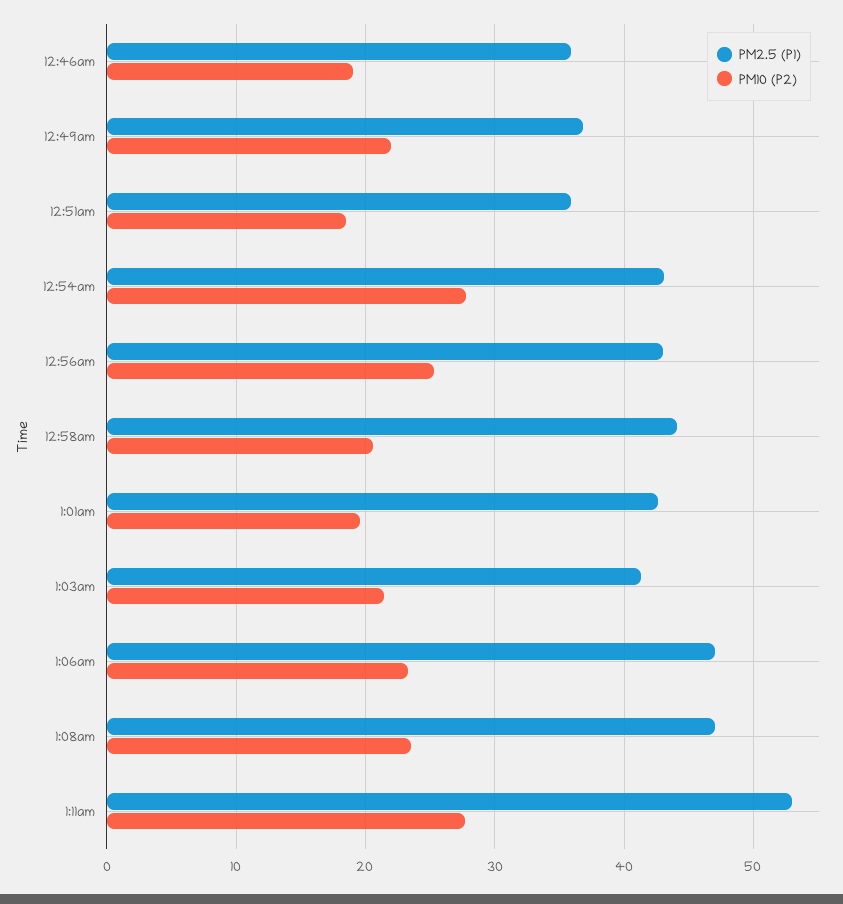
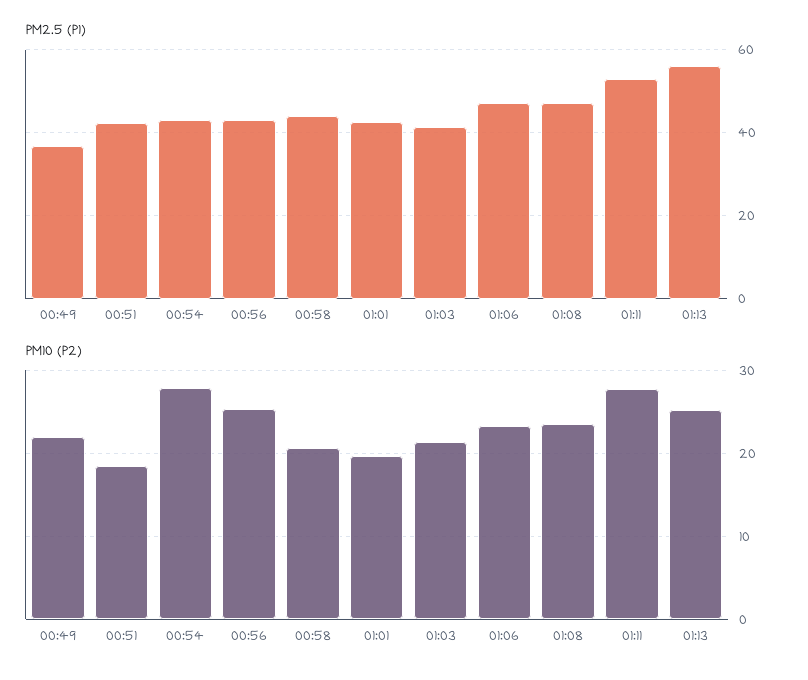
PM2.5 (P1), 12:46am: 36 -> none
PM10 (P2), 12:46am: 19 -> none
PM2.5 (P1), 12:51am: 36 -> 42
PM2.5 (P1), 01:13: none -> 56
PM10 (P2), 01:13: none -> 25

